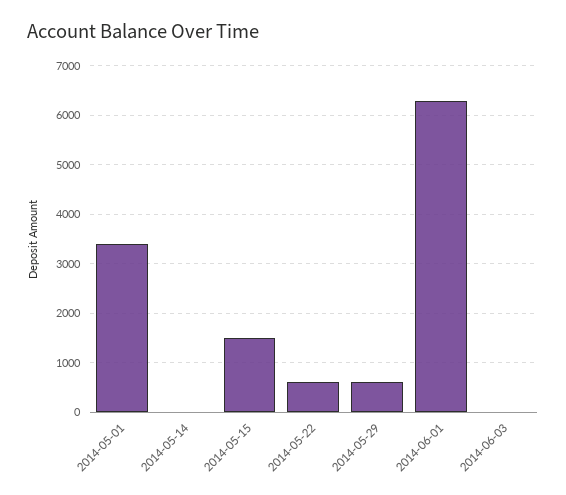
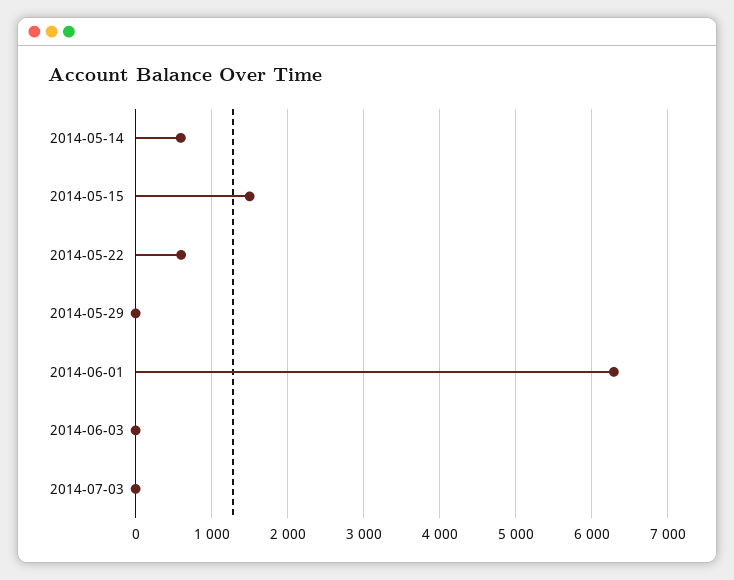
2014-05-01: 3400 -> none
2014-05-14: 0 -> 600
2014-05-29: 600 -> 0
2014-07-03: none -> 0

